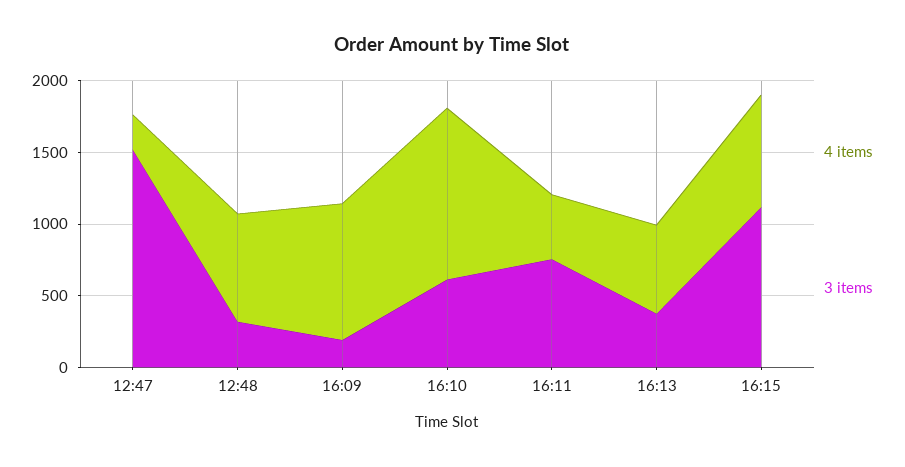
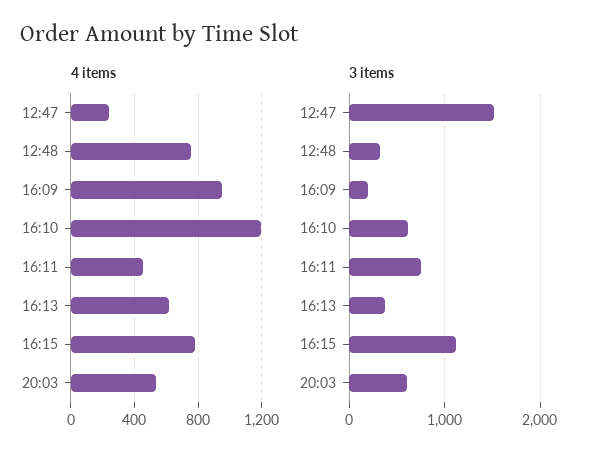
4 items, 20:03: none -> 550
3 items, 20:03: none -> 600

